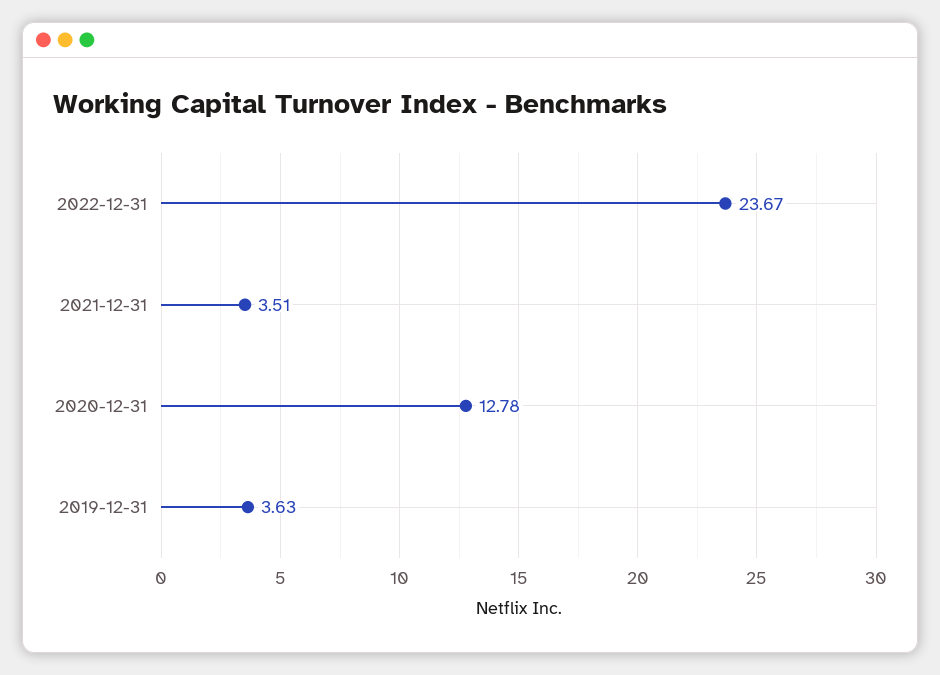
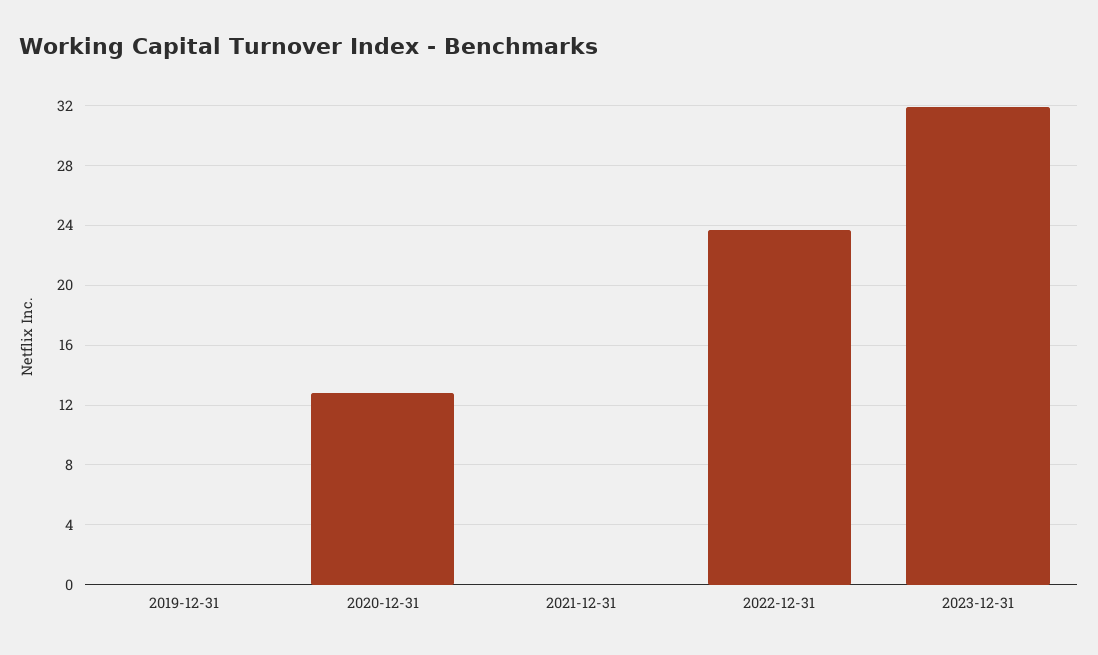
2021-12-31: 3.51 -> 0
2019-12-31: 3.63 -> 0
2023-12-31: none -> 32

